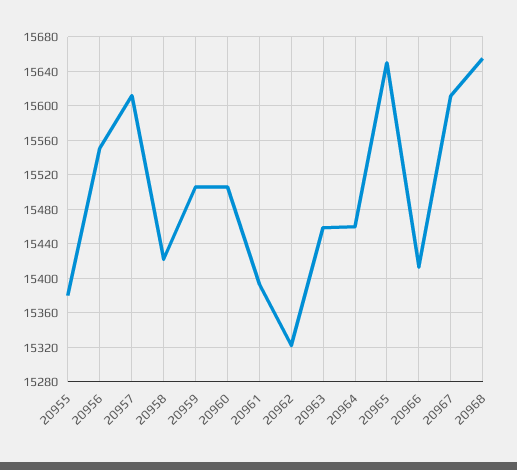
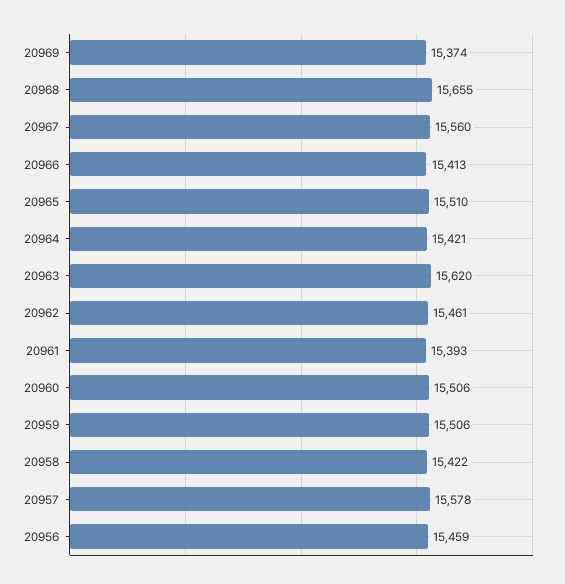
20955: 15380 -> none
20956: 15550 -> 15459
20957: 15610 -> 15578
20962: 15320 -> 15461
20963: 15460 -> 15620
20964: 15460 -> 15421
20965: 15650 -> 15510
20967: 15610 -> 15560
20969: none -> 15374

